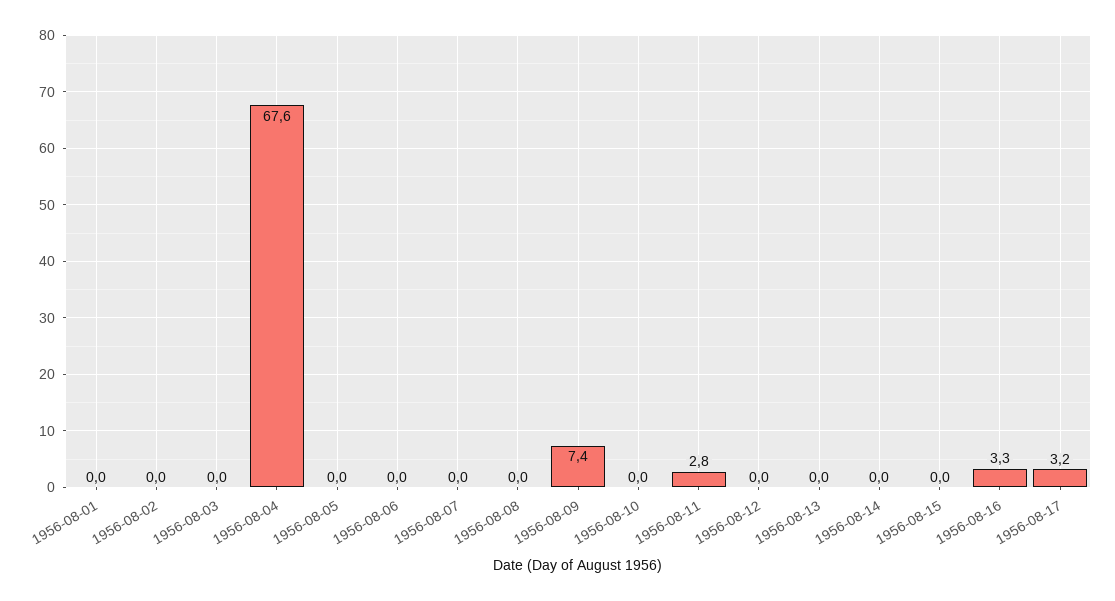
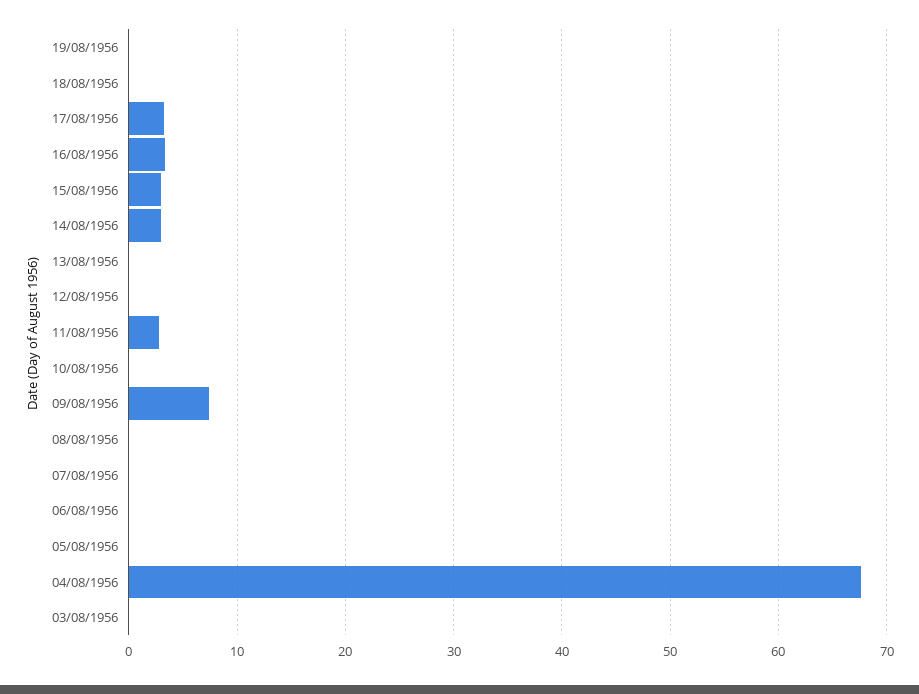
1956-08-01: 0 -> none
1956-08-02: 0 -> none
1956-08-14: 0 -> 3
1956-08-15: 0 -> 3
19/08/1956: none -> 0
18/08/1956: none -> 0

